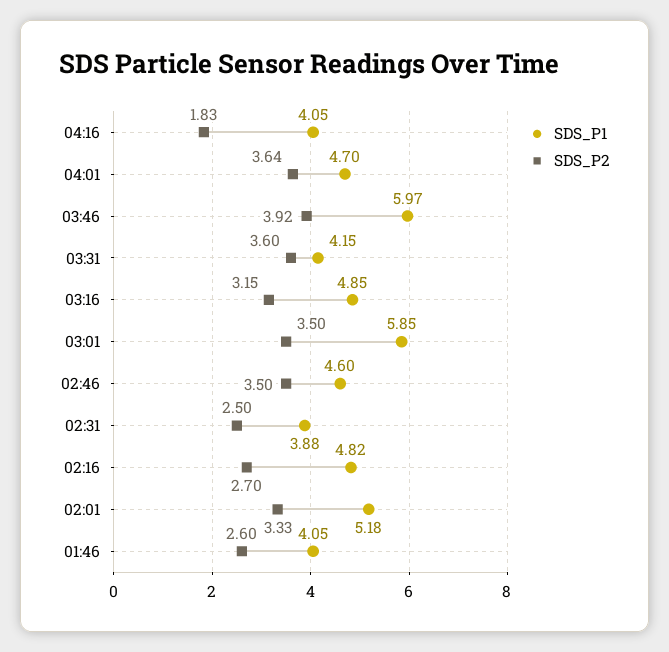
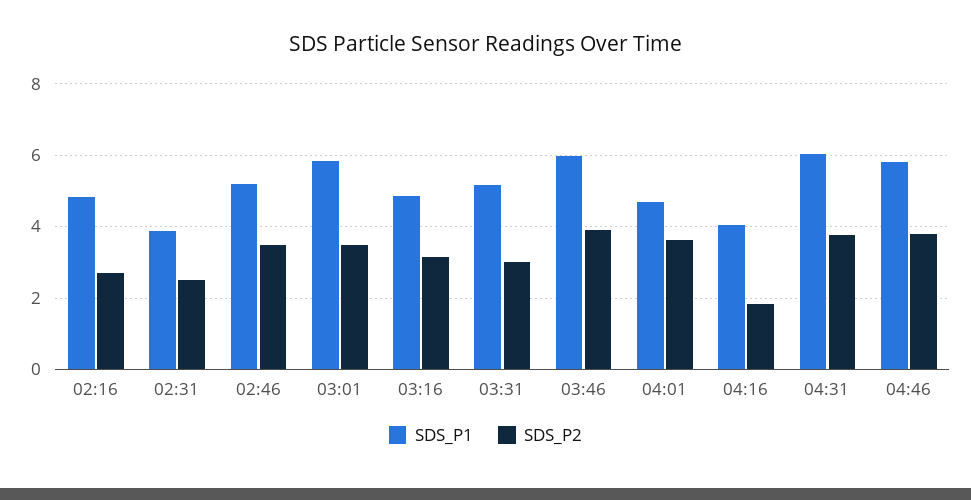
SDS_P1, 03:31: 4.15 -> 5.2
SDS_P2, 03:31: 3.6 -> 3
SDS_P1, 02:46: 4.6 -> 5.2
SDS_P1, 02:01: 5.18 -> none
SDS_P2, 02:01: 3.33 -> none
SDS_P1, 01:46: 4.05 -> none
SDS_P2, 01:46: 2.6 -> none
SDS_P1, 04:31: none -> 6
SDS_P2, 04:31: none -> 3.8
SDS_P1, 04:46: none -> 5.8
SDS_P2, 04:46: none -> 3.8

